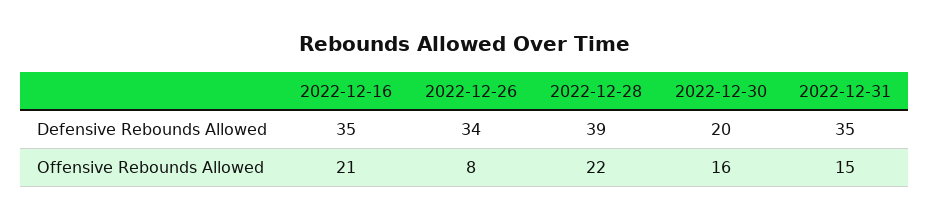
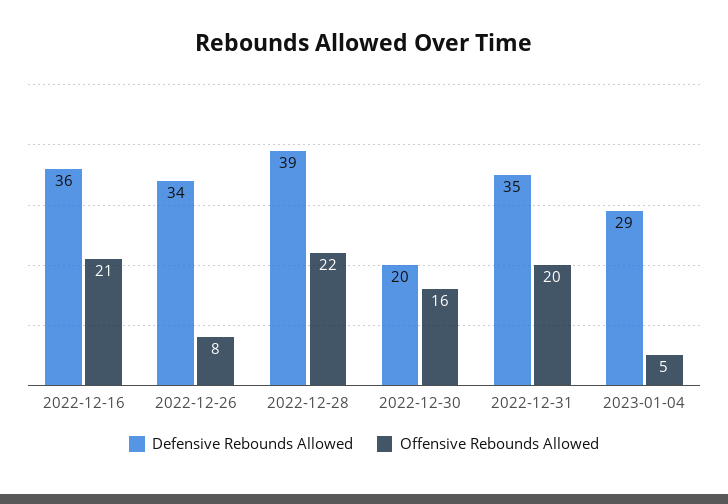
Defensive Rebounds Allowed, 2022-12-16: 35 -> 36
Offensive Rebounds Allowed, 2022-12-31: 15 -> 20
Defensive Rebounds Allowed, 2023-01-04: none -> 29
Offensive Rebounds Allowed, 2023-01-04: none -> 5

